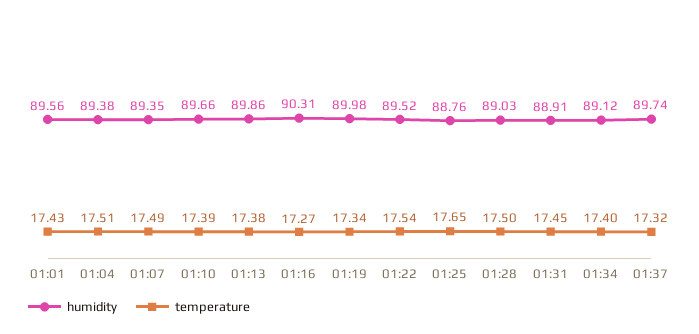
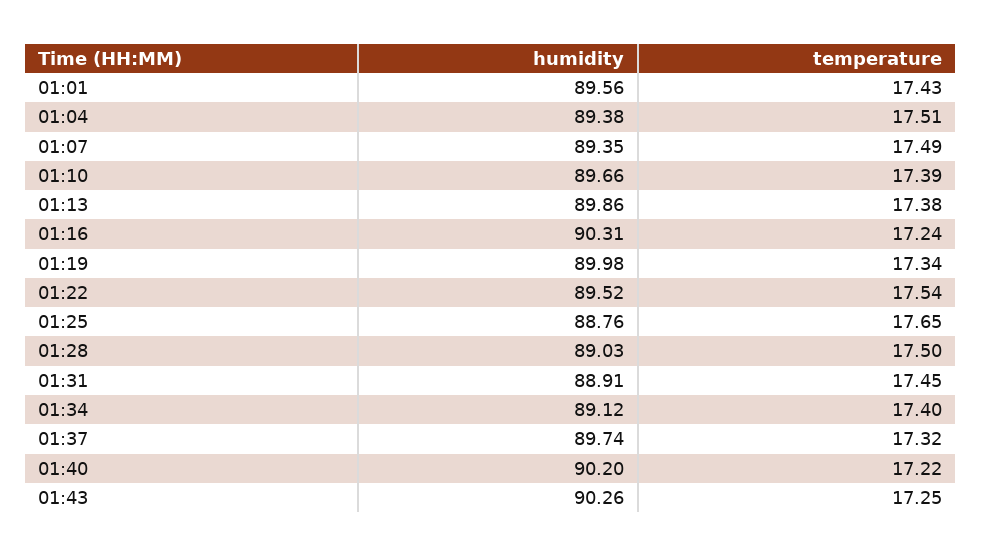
temperature, 01:16: 17.27 -> 17.24
humidity, 01:40: none -> 90.2
temperature, 01:40: none -> 17.22
humidity, 01:43: none -> 90.26
temperature, 01:43: none -> 17.25

